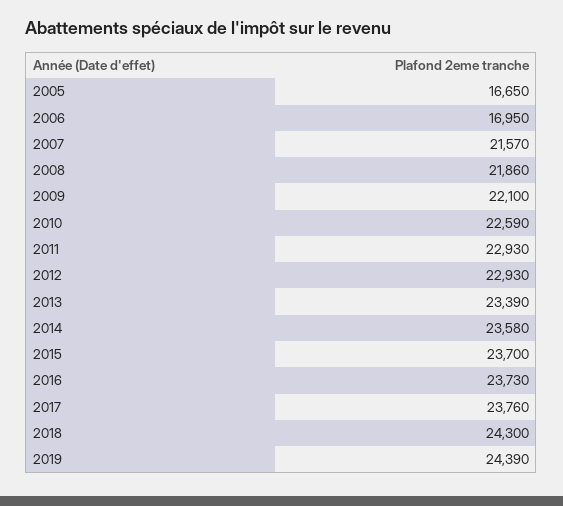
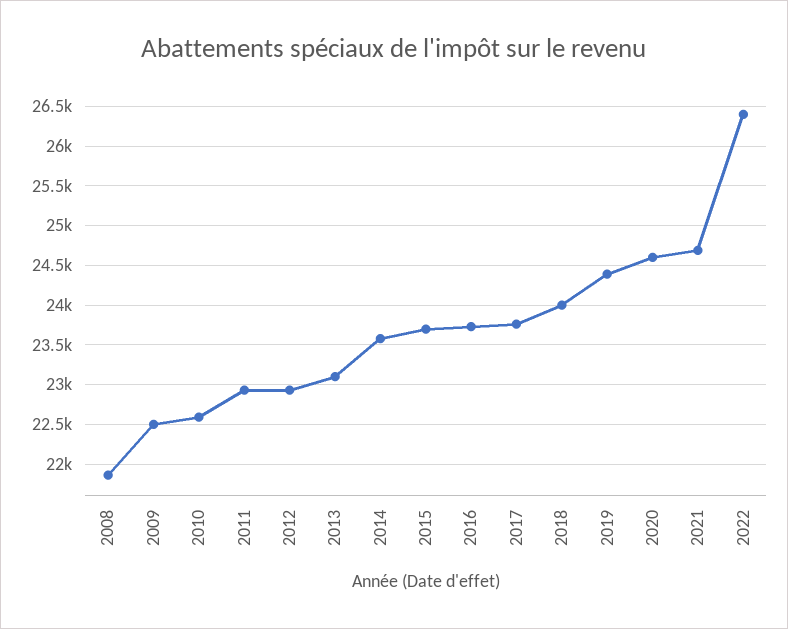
2005: 16650 -> none
2006: 16950 -> none
2007: 21570 -> none
2009: 22100 -> 22500
2013: 23390 -> 23100
2018: 24300 -> 24000
2020: none -> 24600
2021: none -> 24700
2022: none -> 26400

